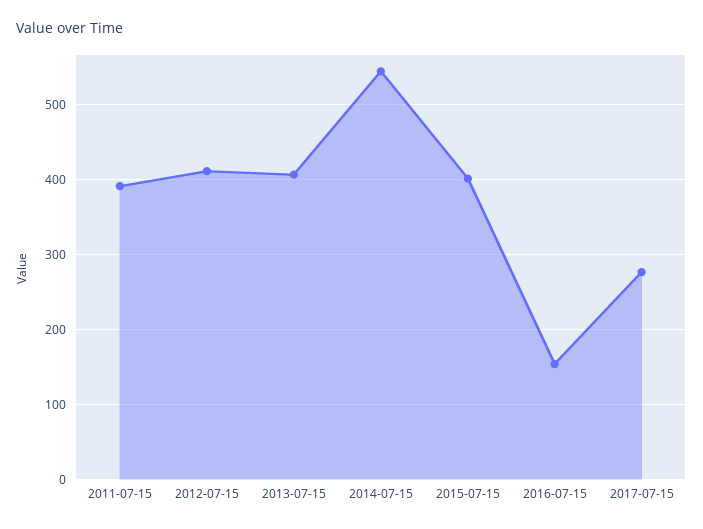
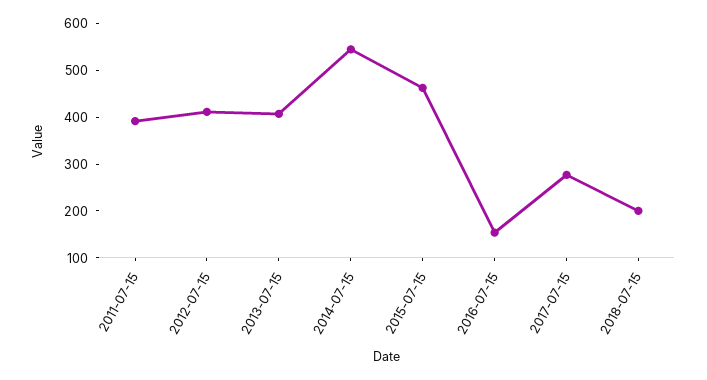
2015-07-15: 400 -> 460
2018-07-15: none -> 200

